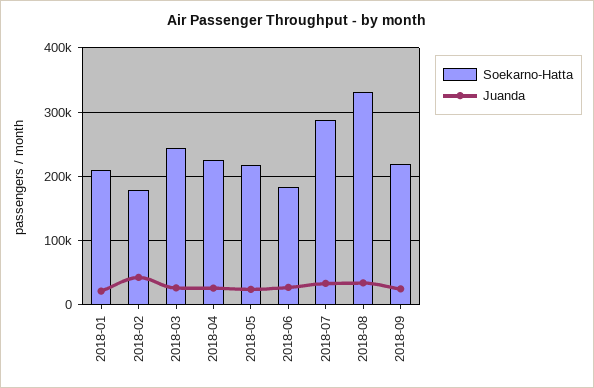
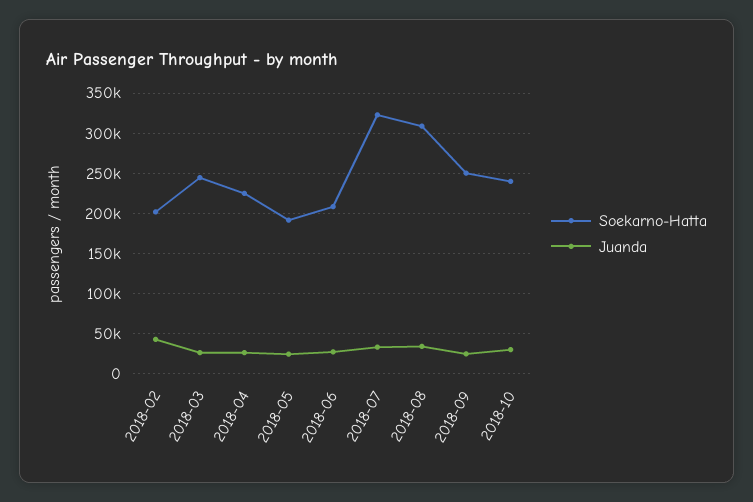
Soekarno-Hatta, 2018-01: 210000 -> none
Juanda, 2018-01: 20000 -> none
Soekarno-Hatta, 2018-02: 180000 -> 200000
Soekarno-Hatta, 2018-05: 220000 -> 190000
Soekarno-Hatta, 2018-06: 180000 -> 210000
Soekarno-Hatta, 2018-07: 290000 -> 320000
Soekarno-Hatta, 2018-08: 330000 -> 310000
Soekarno-Hatta, 2018-09: 220000 -> 250000
Soekarno-Hatta, 2018-10: none -> 240000
Juanda, 2018-10: none -> 30000

